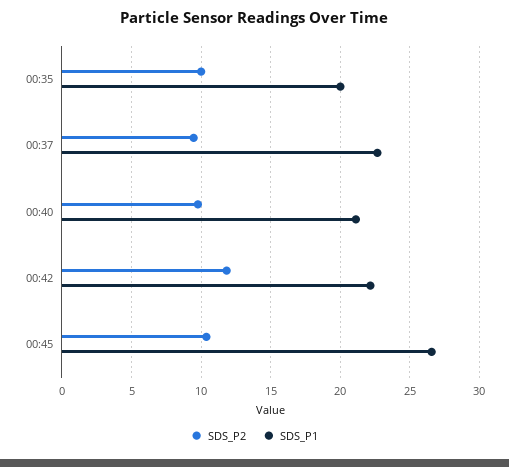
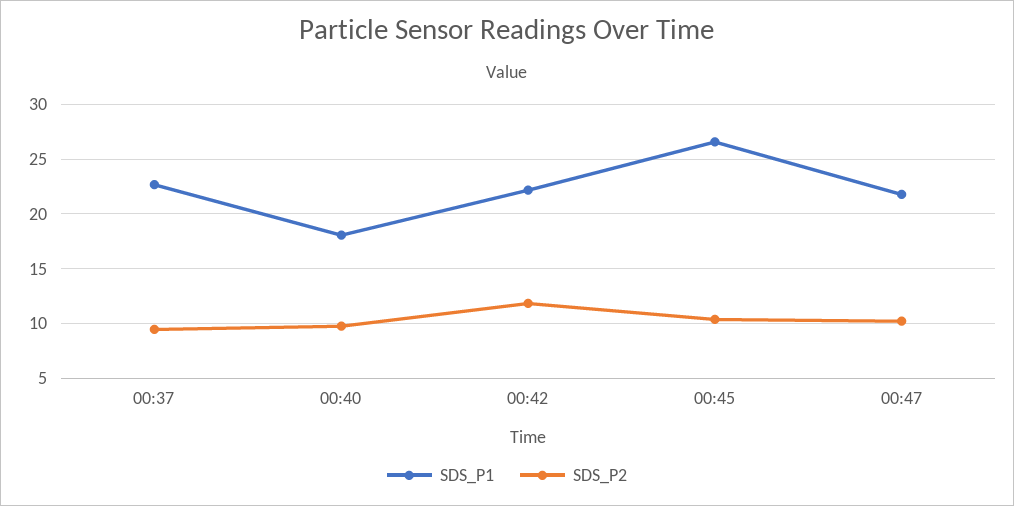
SDS_P2, 00:35: 10 -> none
SDS_P1, 00:35: 20 -> none
SDS_P1, 00:40: 21 -> 18
SDS_P1, 00:47: none -> 22
SDS_P2, 00:47: none -> 10

